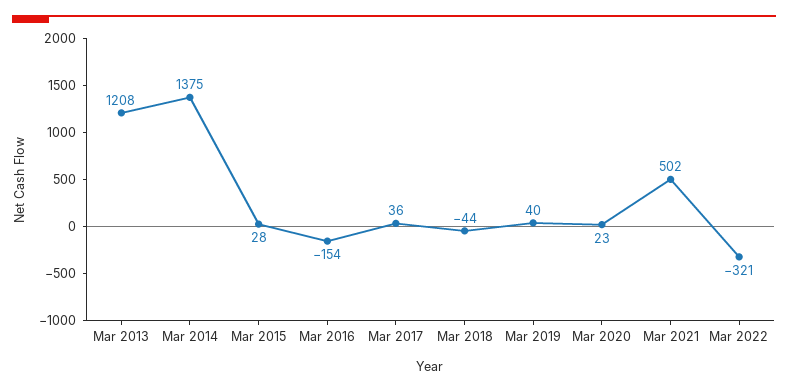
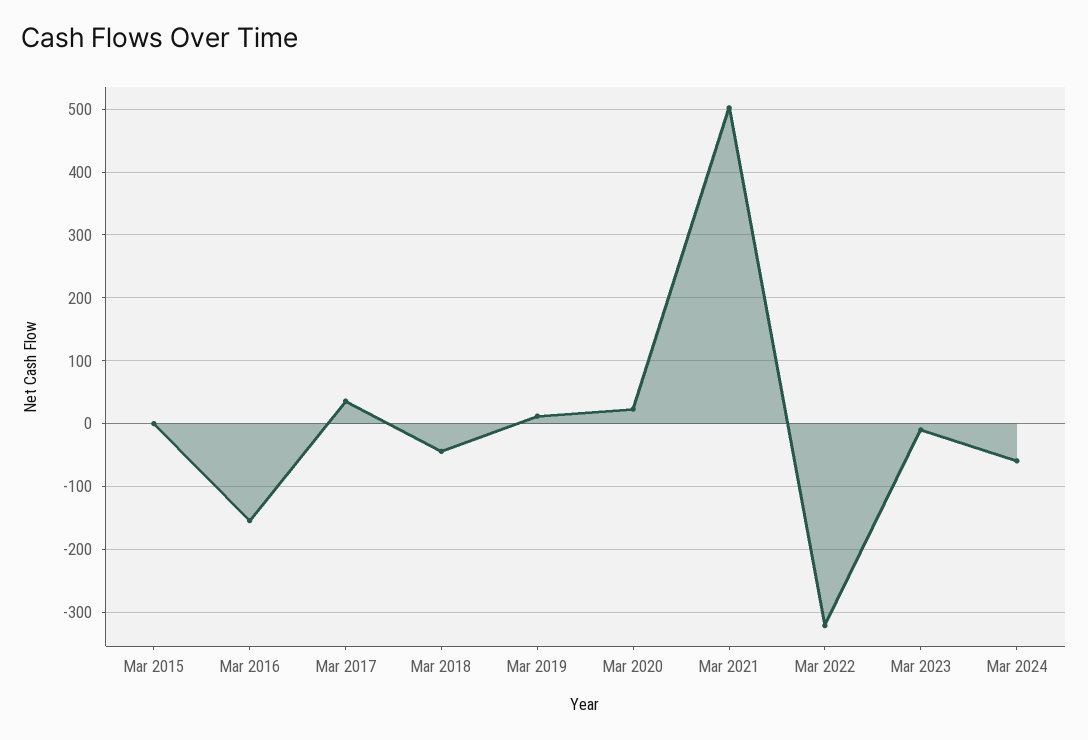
Mar 2013: 1208 -> none
Mar 2014: 1375 -> none
Mar 2015: 28 -> 0
Mar 2019: 40 -> 10
Mar 2023: none -> -10
Mar 2024: none -> -60

